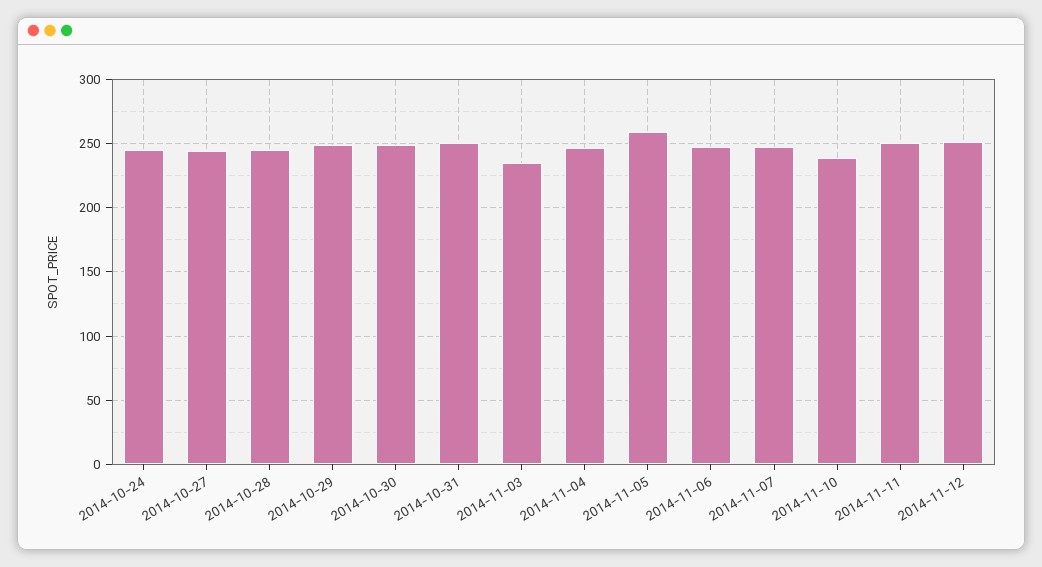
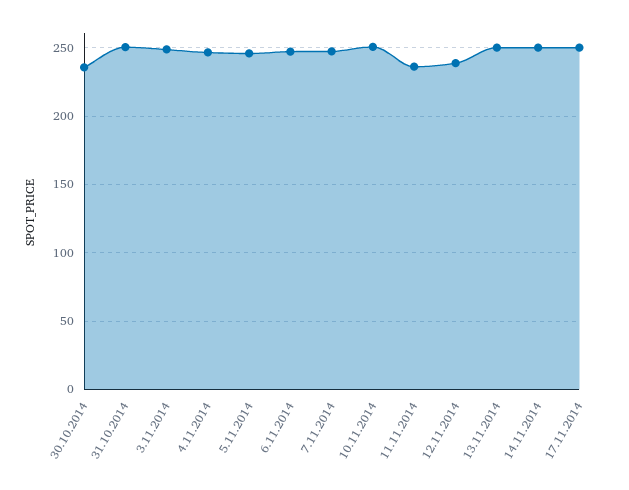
2014-10-24: 245 -> none
2014-10-27: 245 -> none
2014-10-28: 245 -> none
2014-10-29: 250 -> none
2014-10-30: 250 -> 235
2014-11-03: 235 -> 250
2014-11-05: 260 -> 245
2014-11-10: 240 -> 250
2014-11-11: 250 -> 235
2014-11-12: 250 -> 240
13.11.2014: none -> 250
14.11.2014: none -> 250
17.11.2014: none -> 250

